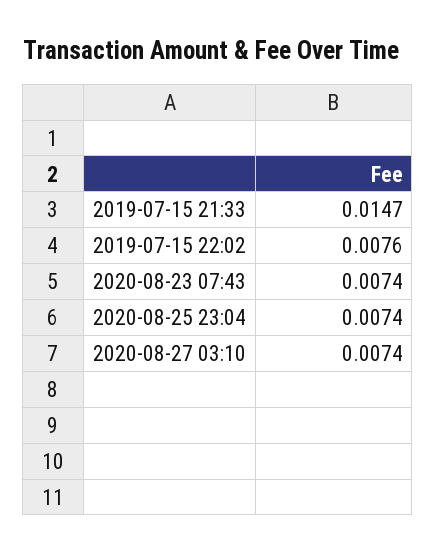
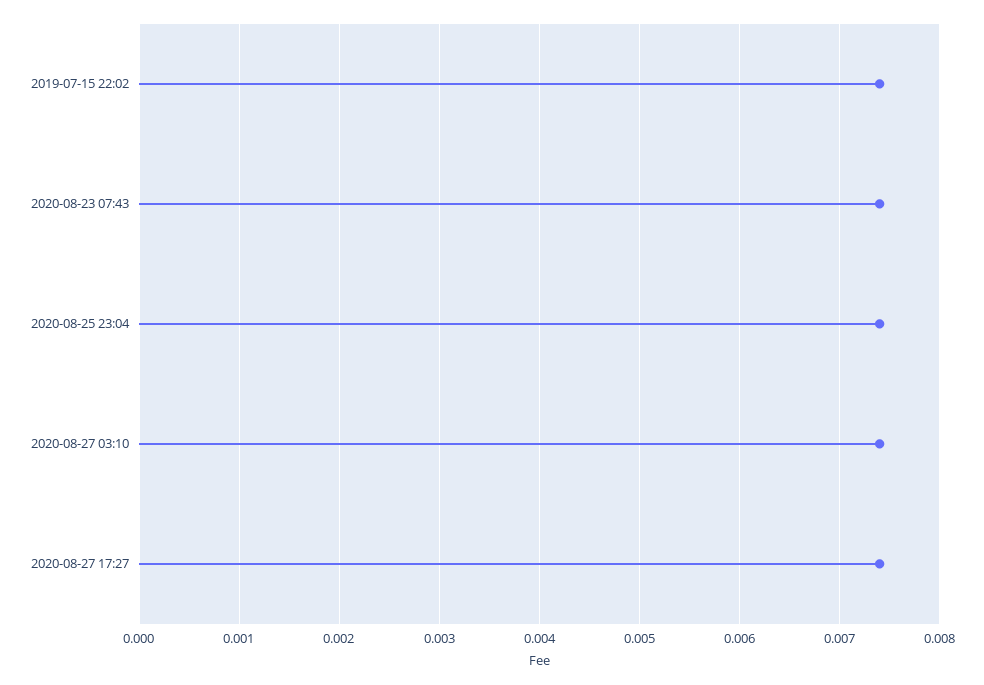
2019-07-15 21:33: 0.0147 -> none
2019-07-15 22:02: 0.0076 -> 0.0074
2020-08-27 17:27: none -> 0.0074

